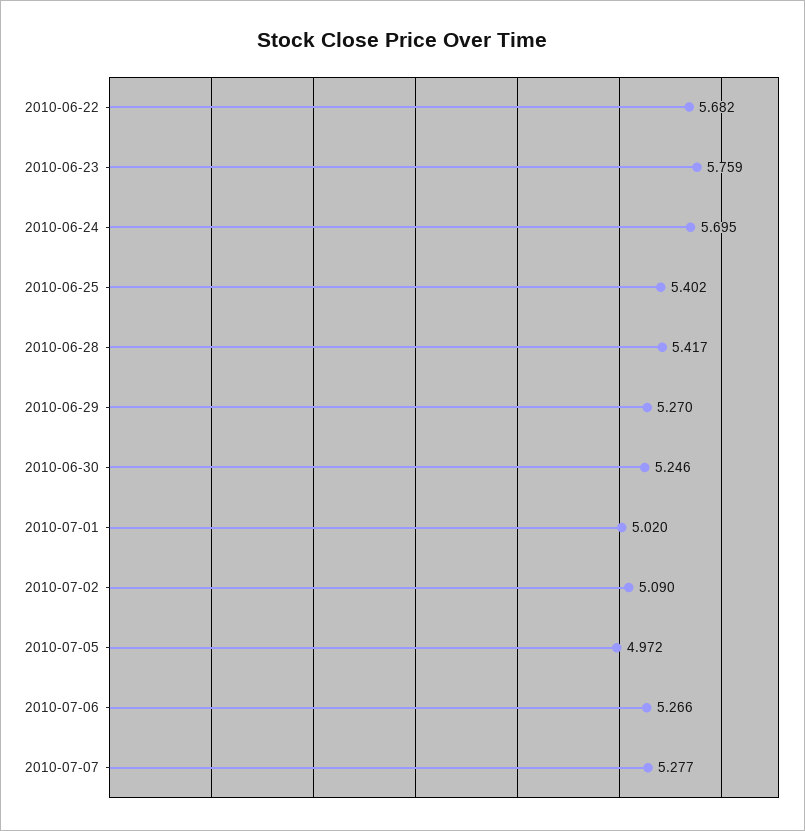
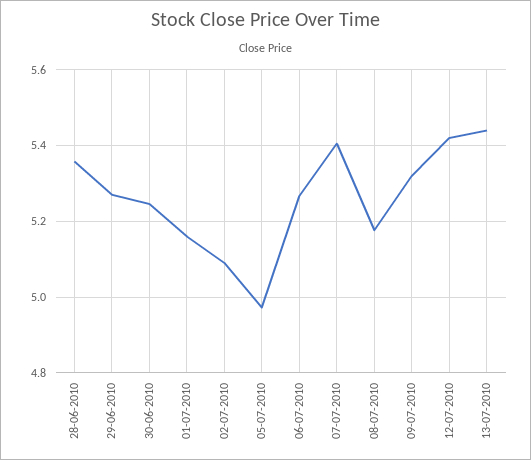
2010-06-22: 5.682 -> none
2010-06-23: 5.759 -> none
2010-06-24: 5.695 -> none
2010-06-25: 5.402 -> none
2010-06-28: 5.417 -> 5.36
2010-07-01: 5.02 -> 5.16
2010-07-07: 5.277 -> 5.4
08-07-2010: none -> 5.18
09-07-2010: none -> 5.32
12-07-2010: none -> 5.42
13-07-2010: none -> 5.44

